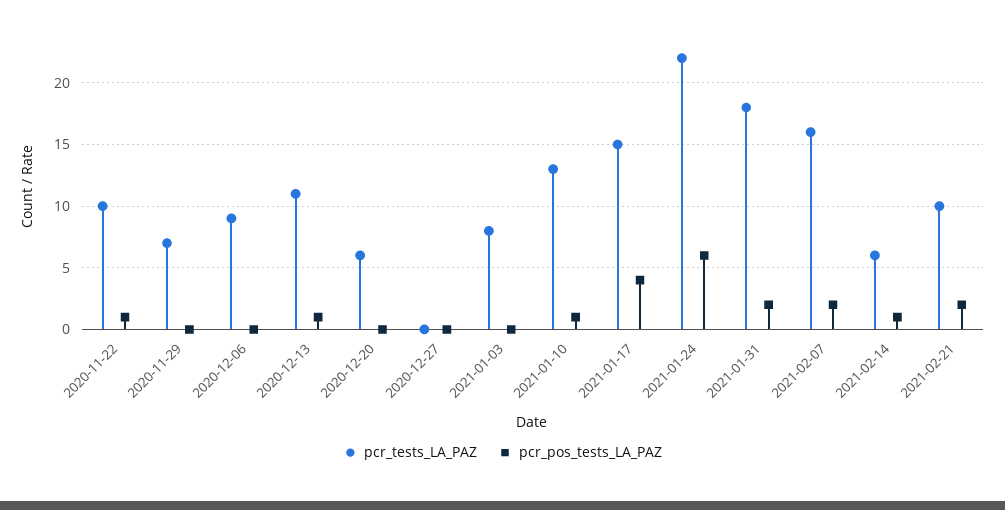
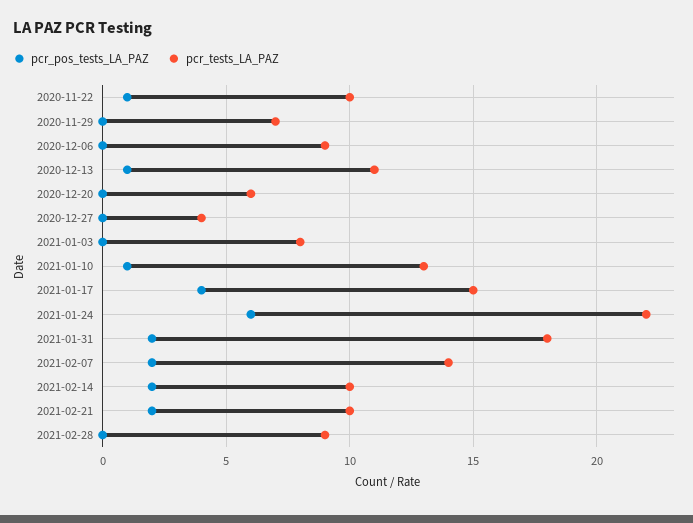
pcr_tests_LA_PAZ, 2020-12-27: 0 -> 4
pcr_tests_LA_PAZ, 2021-02-07: 16 -> 14
pcr_tests_LA_PAZ, 2021-02-14: 6 -> 10
pcr_pos_tests_LA_PAZ, 2021-02-14: 1 -> 2
pcr_pos_tests_LA_PAZ, 2021-02-28: none -> 0
pcr_tests_LA_PAZ, 2021-02-28: none -> 9

